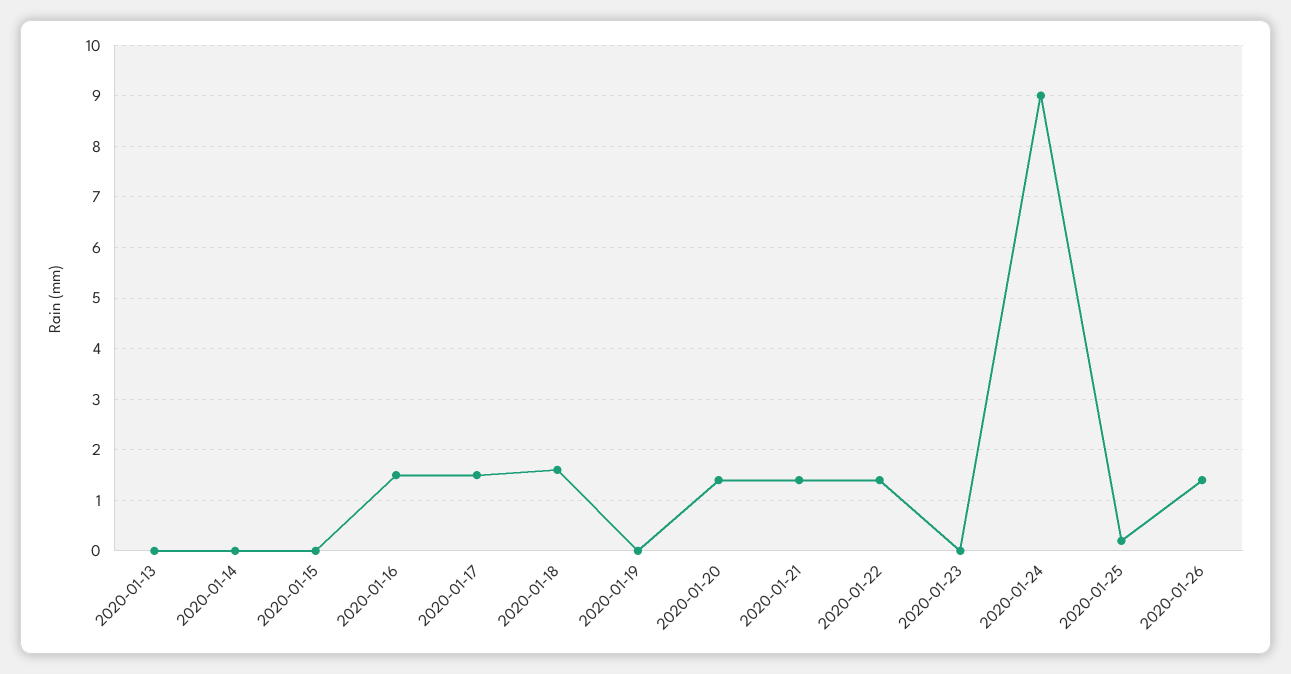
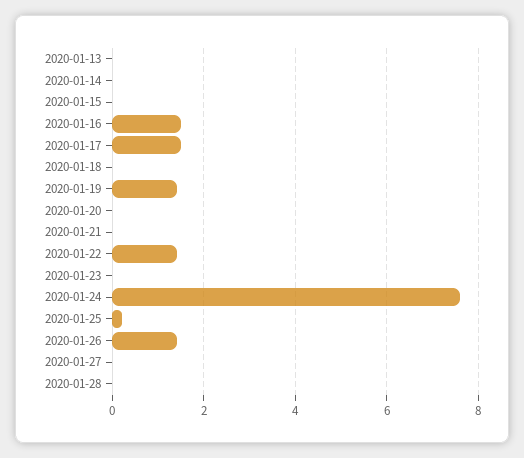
2020-01-18: 1.5 -> 0
2020-01-19: 0 -> 1.5
2020-01-20: 1.5 -> 0
2020-01-21: 1.5 -> 0
2020-01-24: 9 -> 7.5
2020-01-27: none -> 0
2020-01-28: none -> 0

